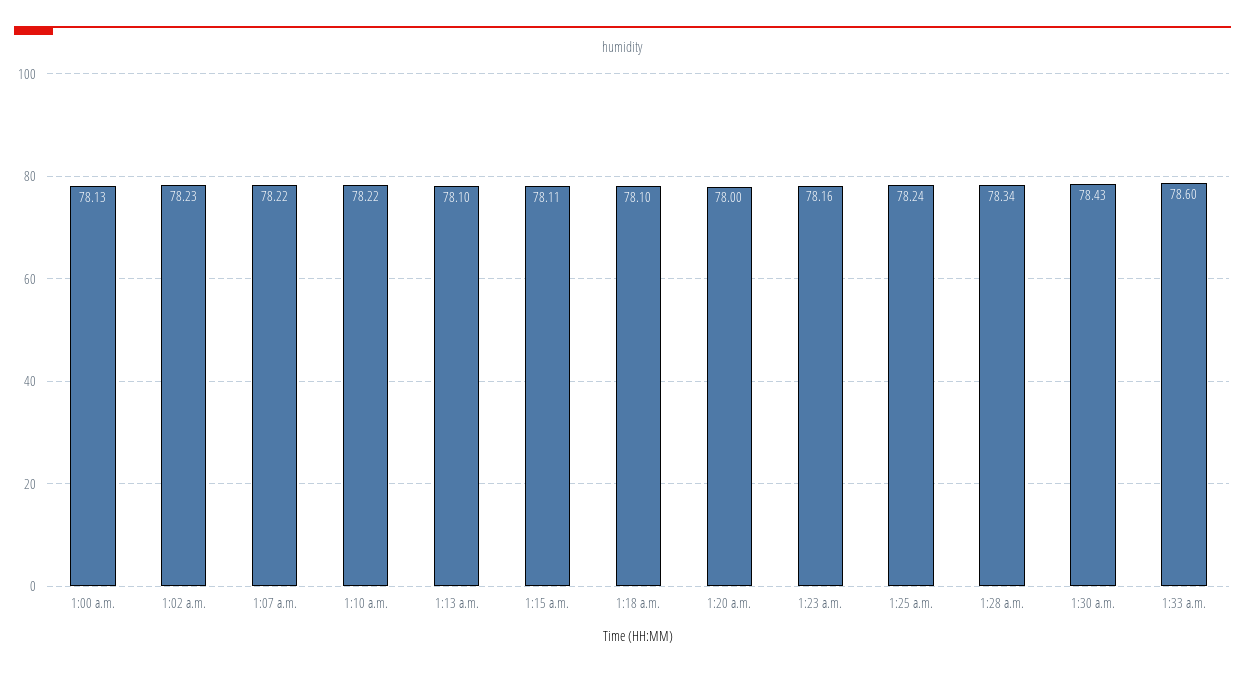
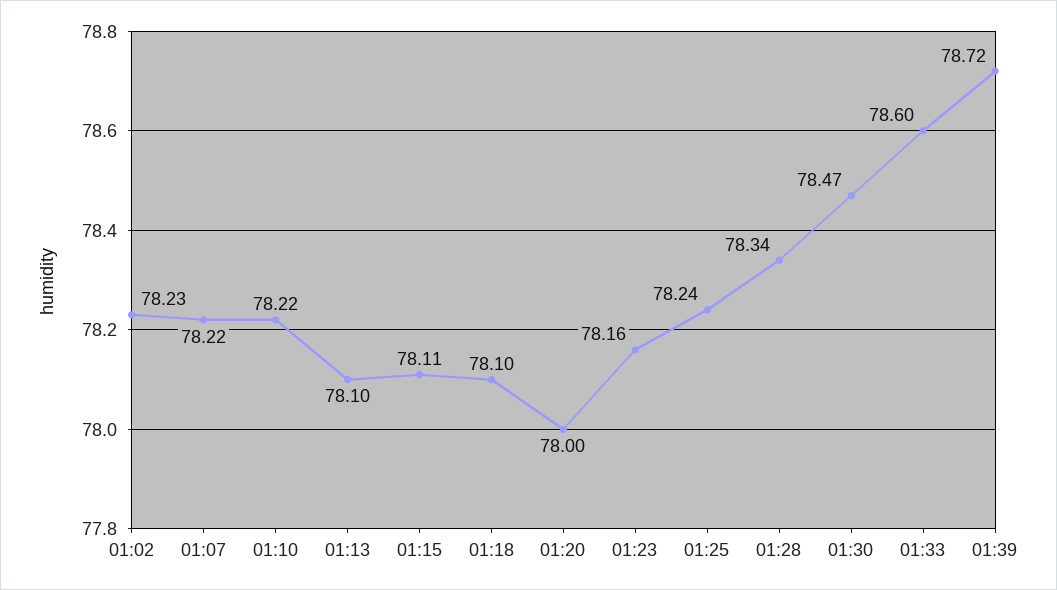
1:00 a.m.: 78.13 -> none
1:30 a.m.: 78.43 -> 78.47
01:39: none -> 78.72

